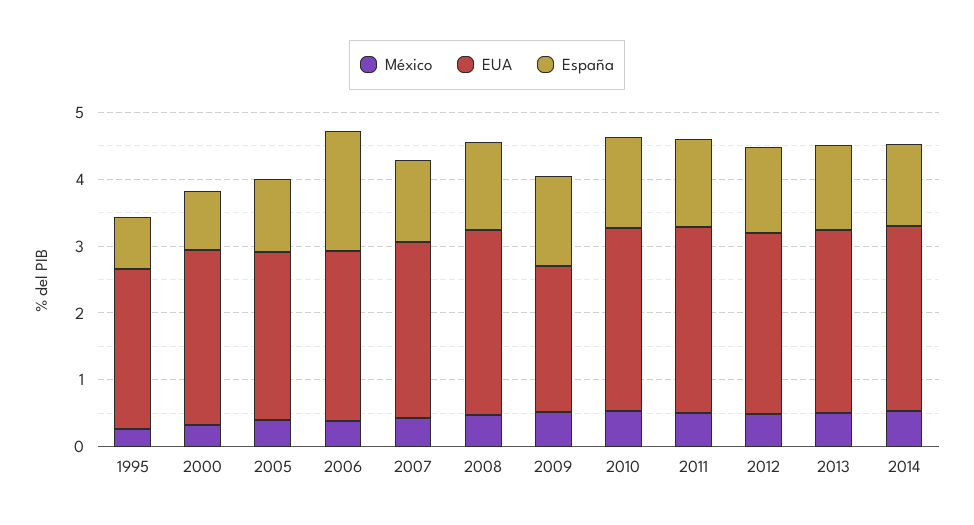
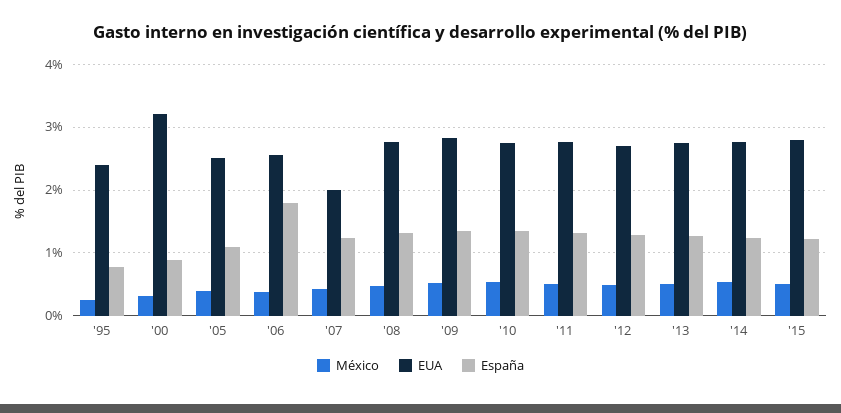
EUA, 2000: 2.6 -> 3.2
EUA, 2007: 2.6 -> 2
EUA, 2009: 2.2 -> 2.8
México, '15: none -> 0.5
EUA, '15: none -> 2.8
España, '15: none -> 1.2

